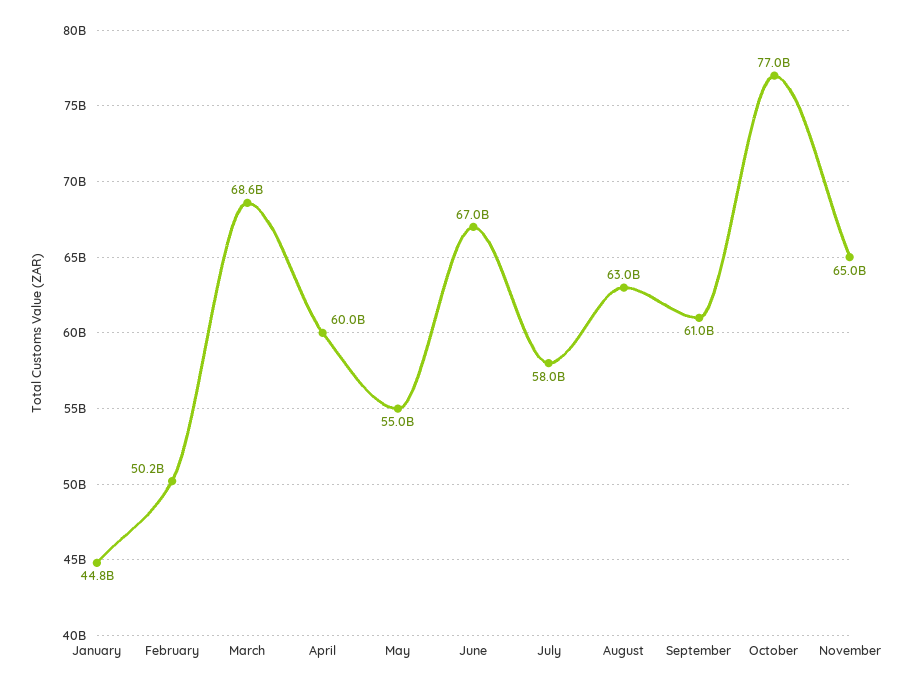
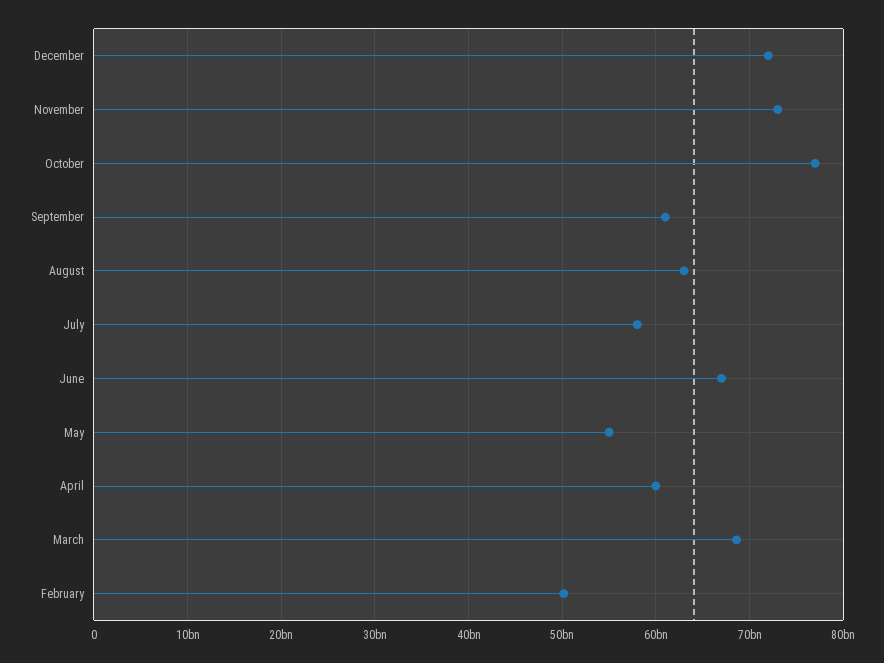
January: 44800000000 -> none
November: 65000000000 -> 73000000000
December: none -> 72000000000

